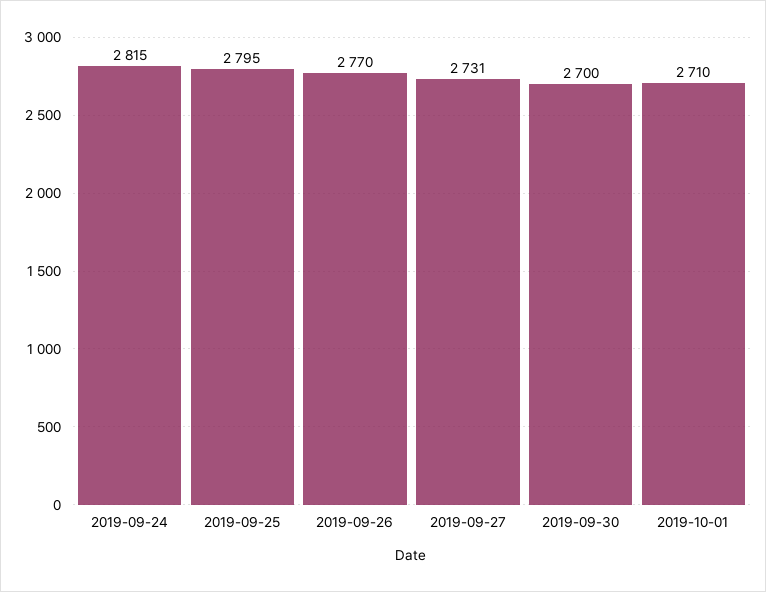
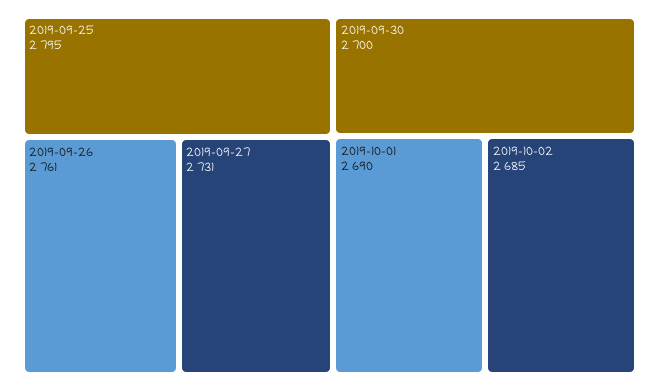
2019-09-24: 2815 -> none
2019-09-26: 2770 -> 2761
2019-10-01: 2710 -> 2690
2019-10-02: none -> 2685

